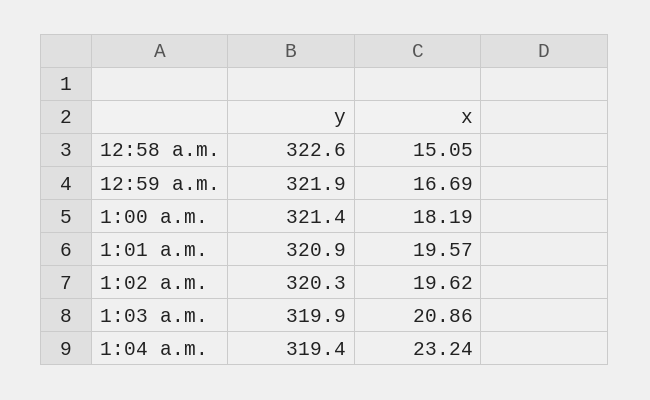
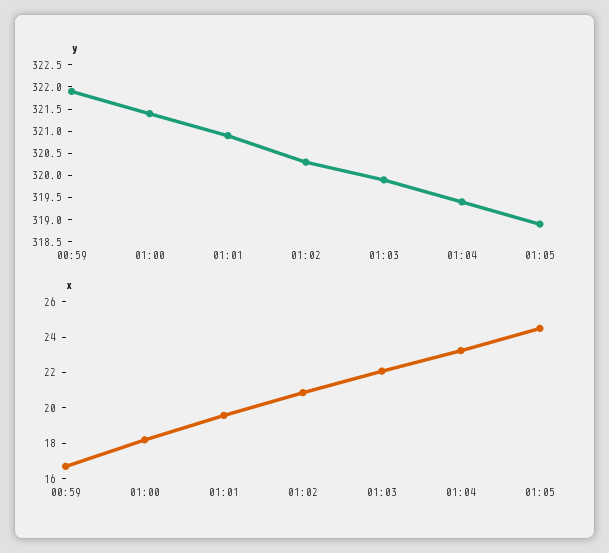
y, 12:58 a.m.: 322.6 -> none
x, 12:58 a.m.: 15.05 -> none
x, 1:02 a.m.: 19.62 -> 21
x, 1:03 a.m.: 20.86 -> 22
y, 01:05: none -> 319
x, 01:05: none -> 24.5

